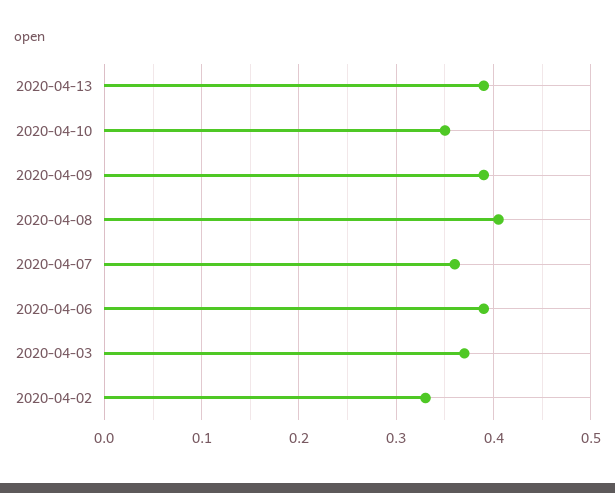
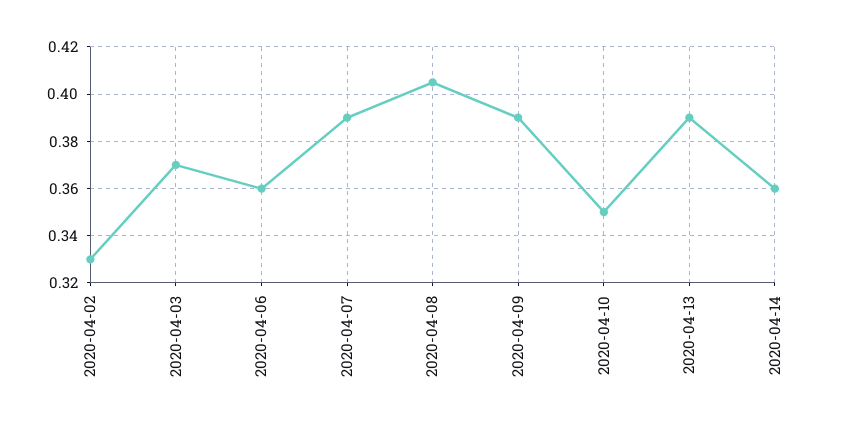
2020-04-07: 0.36 -> 0.39
2020-04-06: 0.39 -> 0.36
2020-04-14: none -> 0.36

